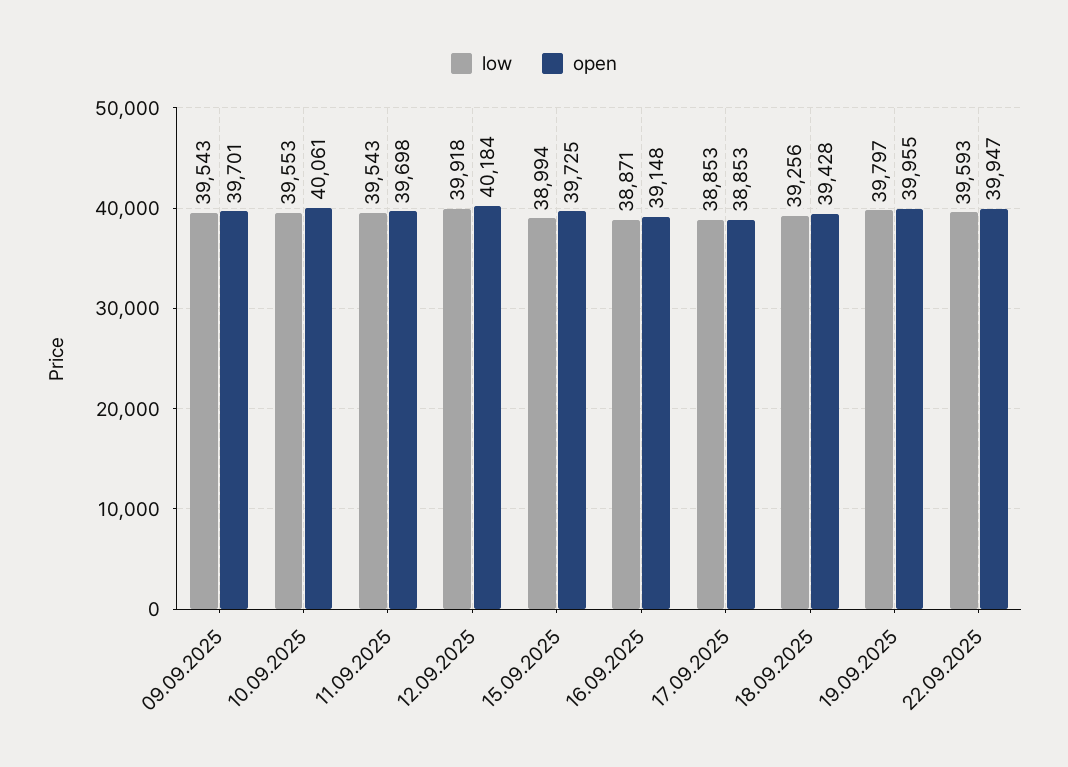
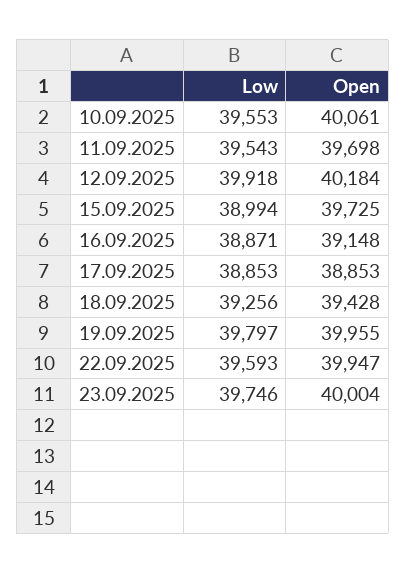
low, 09.09.2025: 39543 -> none
open, 09.09.2025: 39701 -> none
low, 23.09.2025: none -> 39746
open, 23.09.2025: none -> 40004

